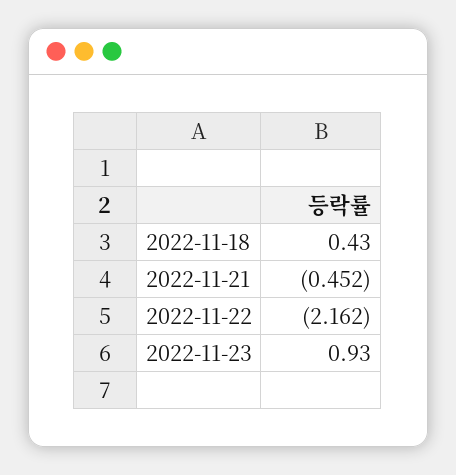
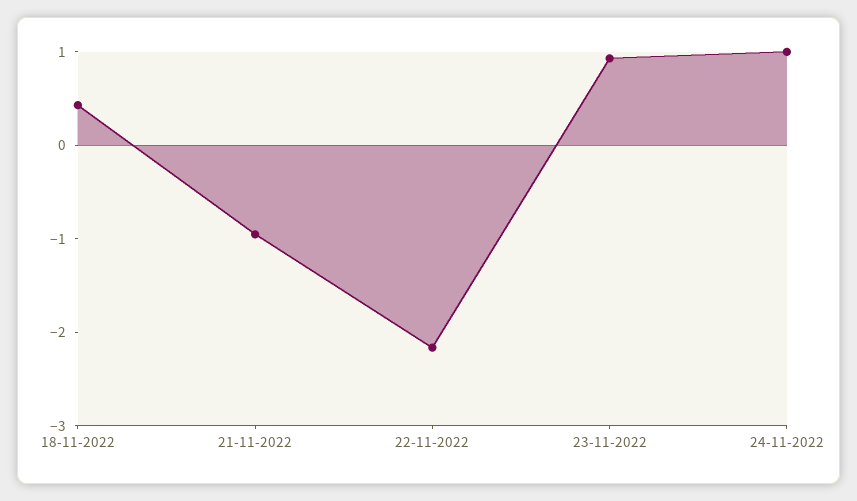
2022-11-21: -0.452 -> -1
24-11-2022: none -> 1

